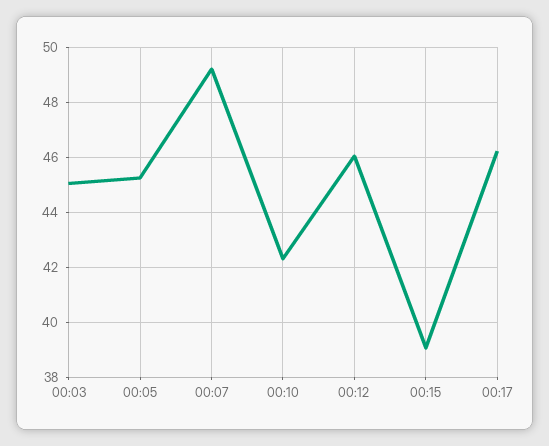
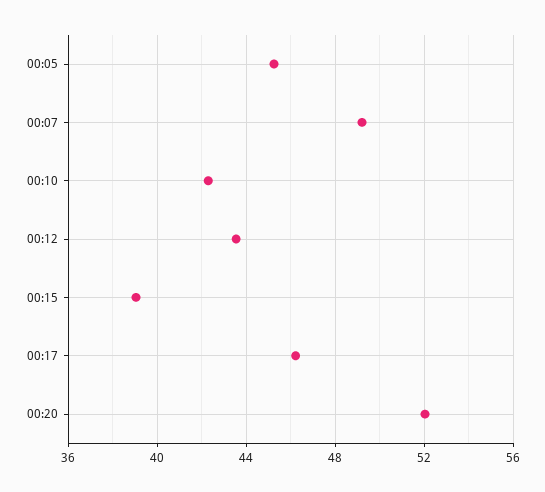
00:03: 45 -> none
00:12: 46 -> 43.5
00:20: none -> 52

